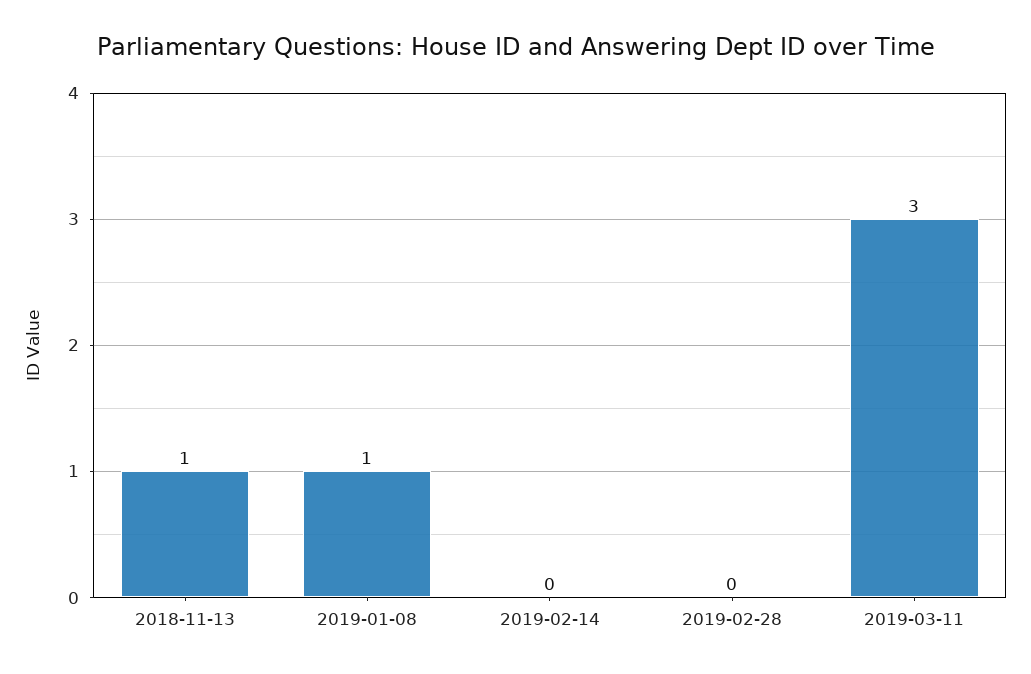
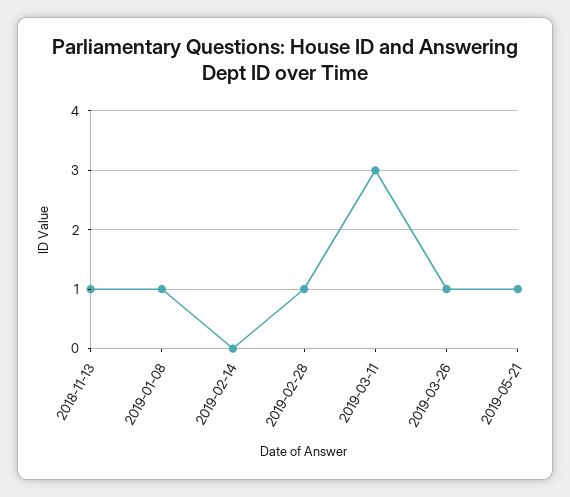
2019-02-28: 0 -> 1
2019-03-26: none -> 1
2019-05-21: none -> 1

